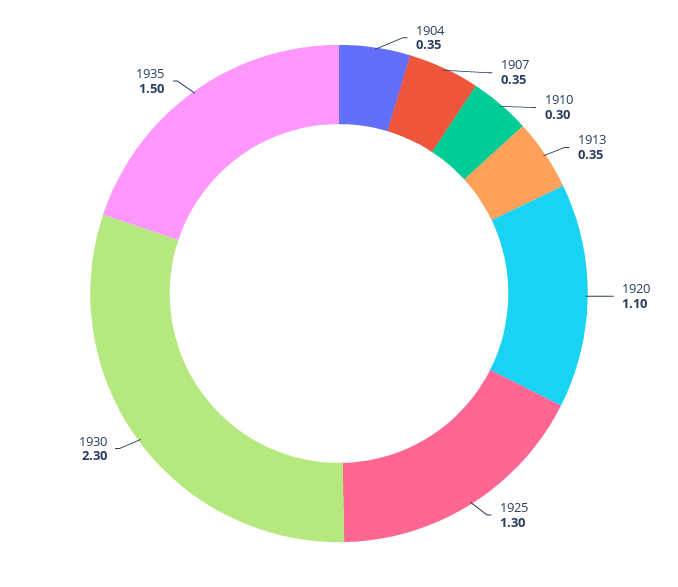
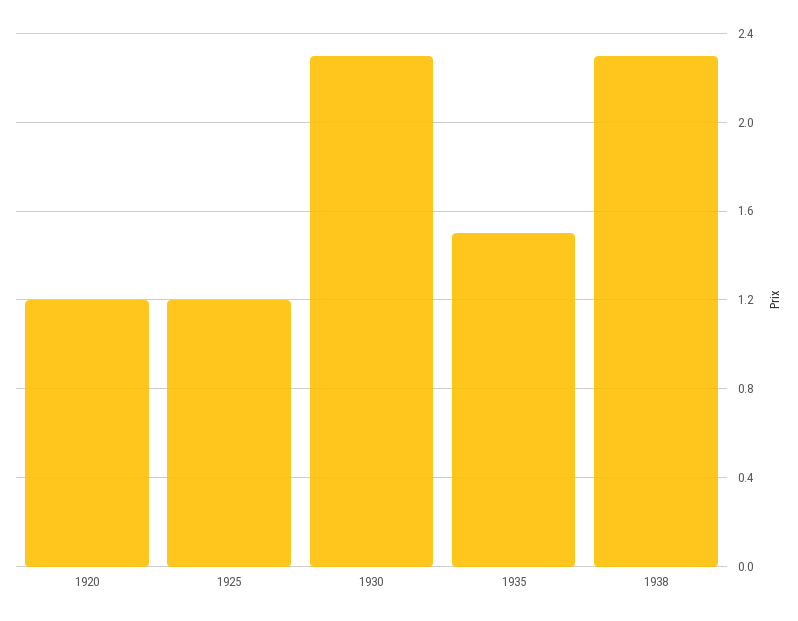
1904: 0.35 -> none
1907: 0.35 -> none
1910: 0.3 -> none
1913: 0.35 -> none
1920: 1.1 -> 1.2
1925: 1.3 -> 1.2
1938: none -> 2.3

